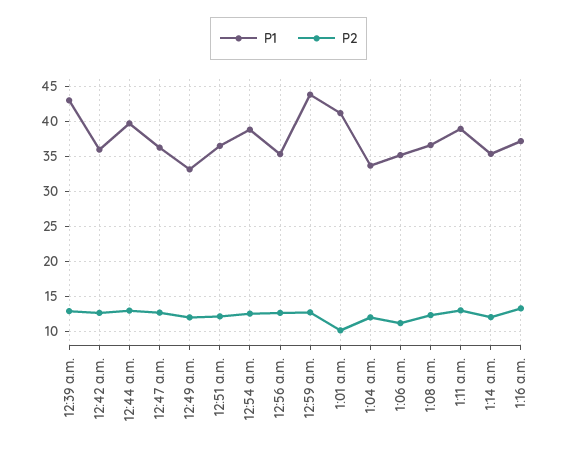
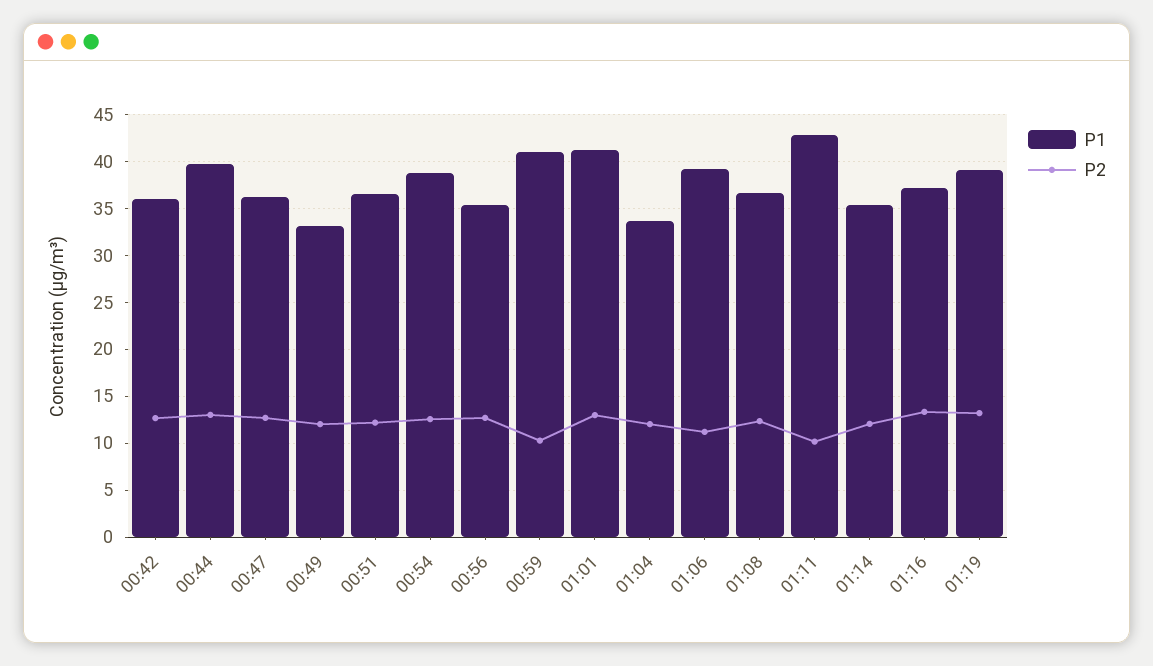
P1, 12:39 a.m.: 43 -> none
P2, 12:39 a.m.: 13 -> none
P1, 12:59 a.m.: 44 -> 41
P2, 12:59 a.m.: 13 -> 10
P2, 1:01 a.m.: 10 -> 13
P1, 1:06 a.m.: 35 -> 39
P1, 1:11 a.m.: 39 -> 43
P2, 1:11 a.m.: 13 -> 10
P1, 01:19: none -> 39
P2, 01:19: none -> 13

